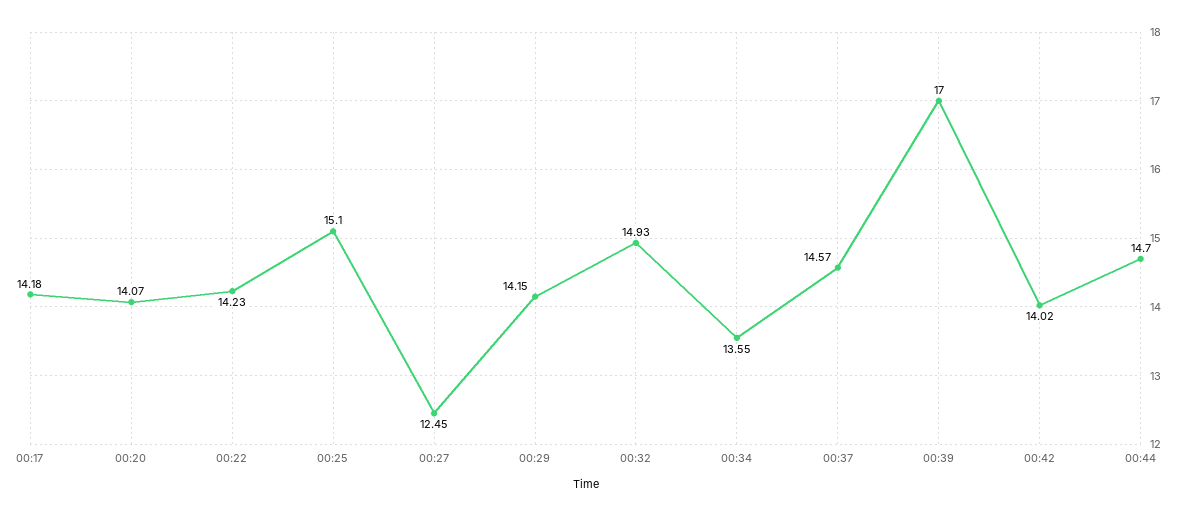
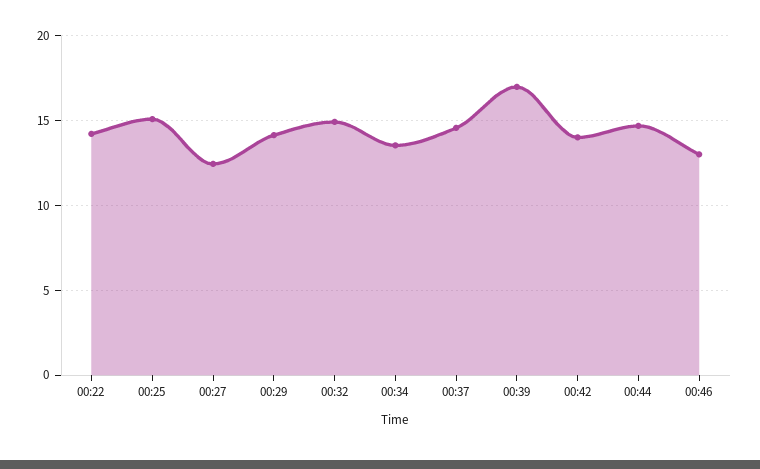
00:17: 14.18 -> none
00:20: 14.07 -> none
00:46: none -> 13

